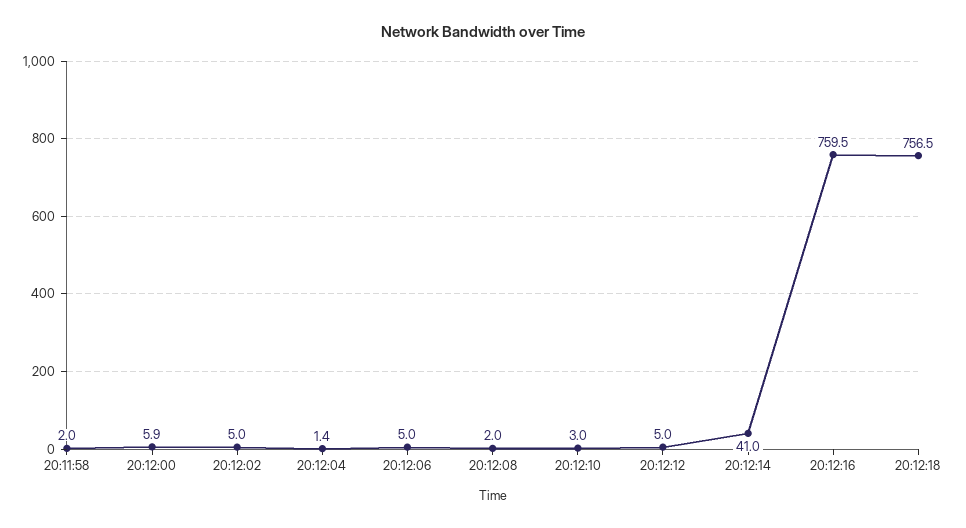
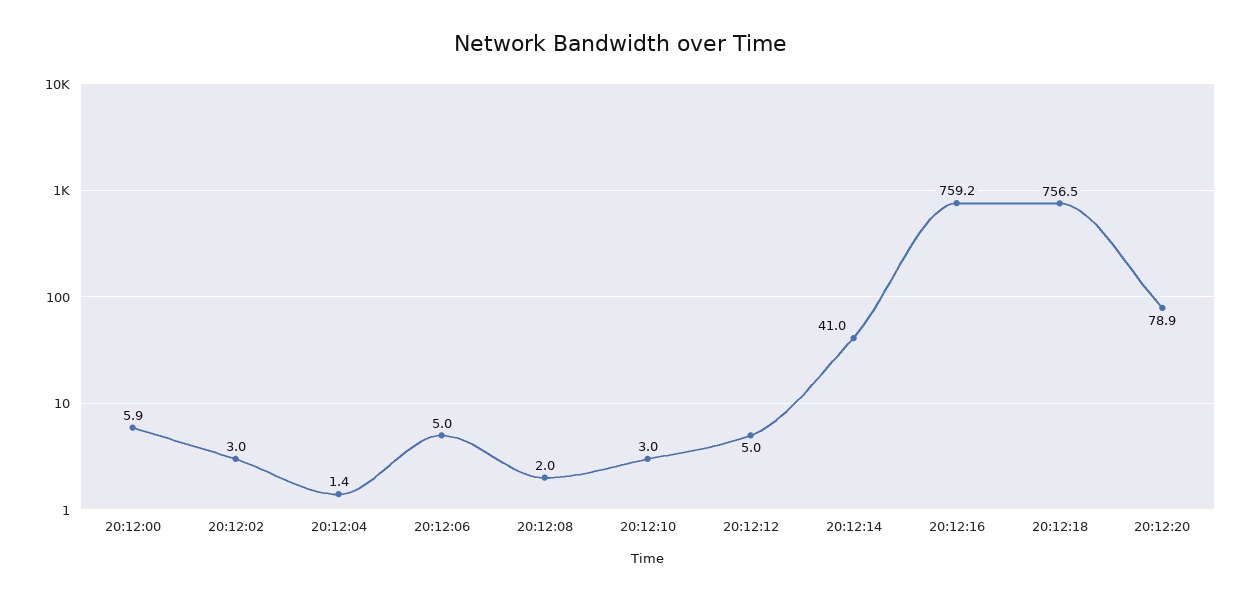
20:11:58: 2 -> none
20:12:02: 5 -> 3
20:12:16: 759.5 -> 759.2
20:12:20: none -> 78.9

